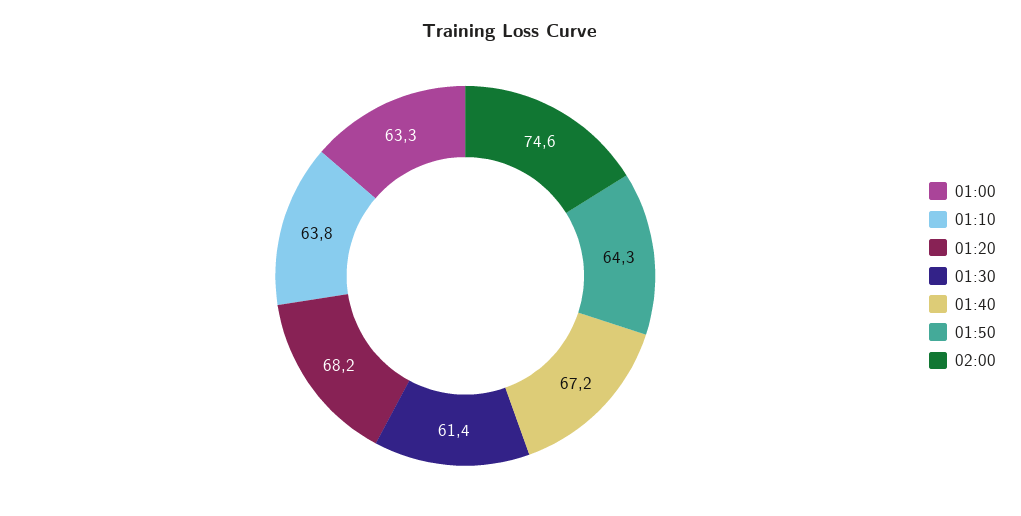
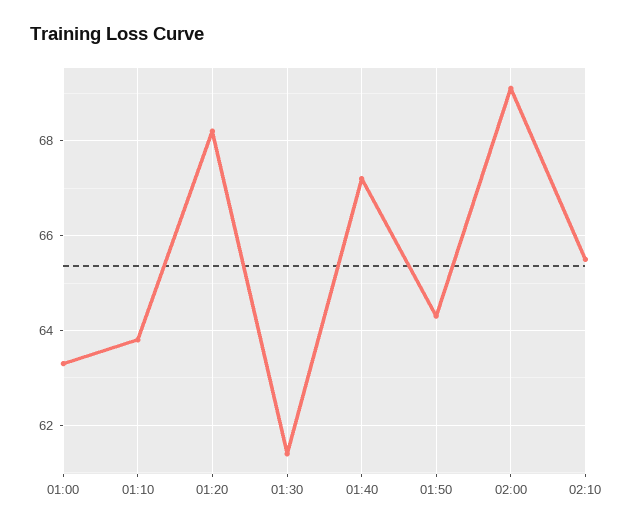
02:00: 74.6 -> 69
02:10: none -> 65.5

